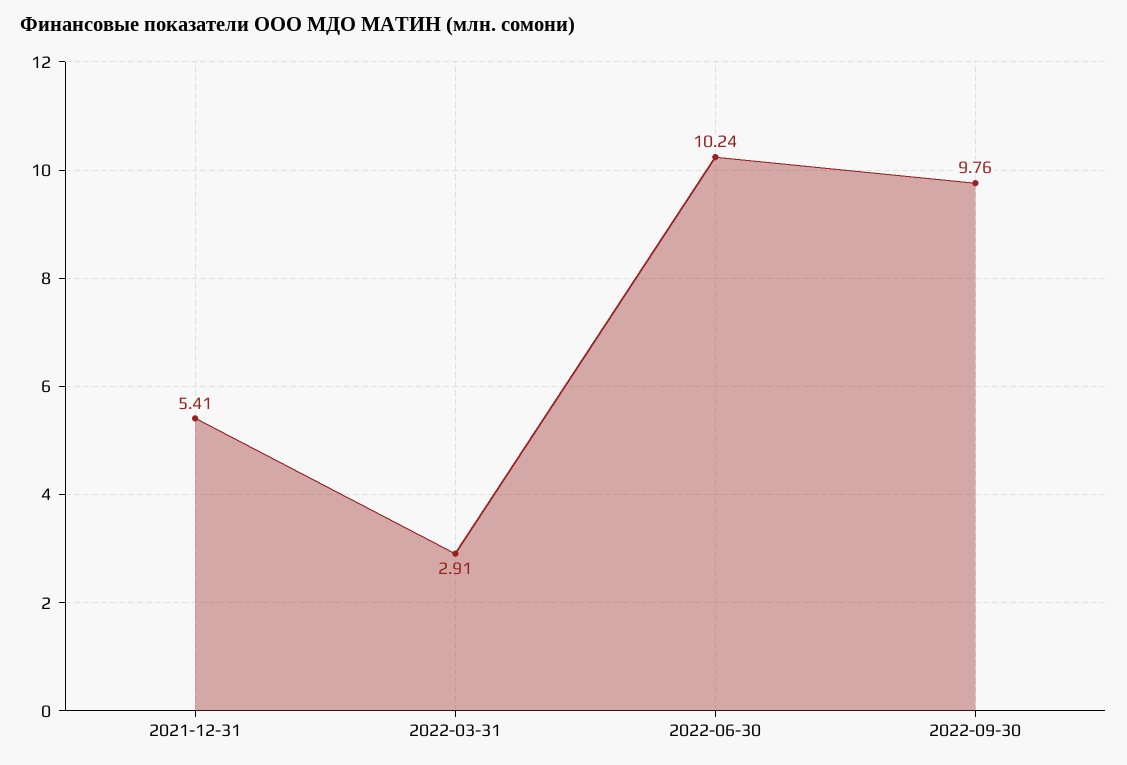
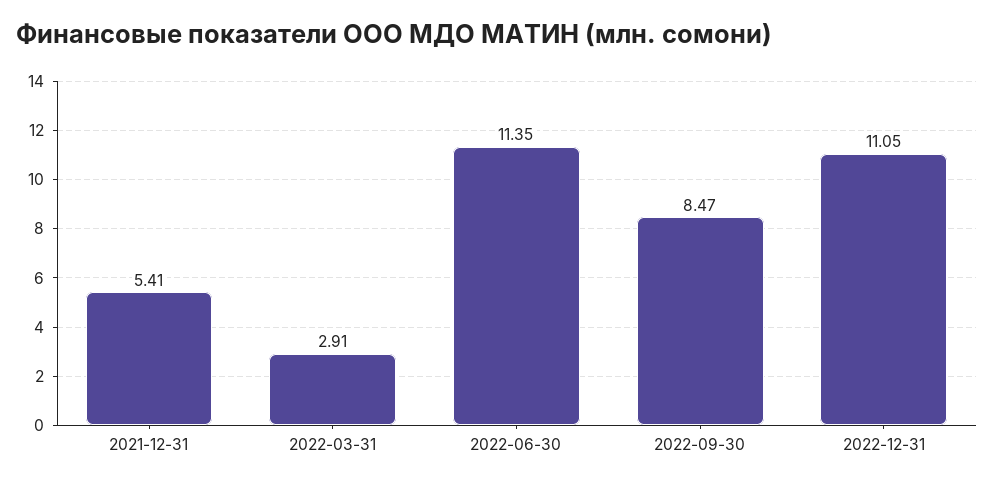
2022-06-30: 10.24 -> 11.35
2022-09-30: 9.76 -> 8.47
2022-12-31: none -> 11.05

